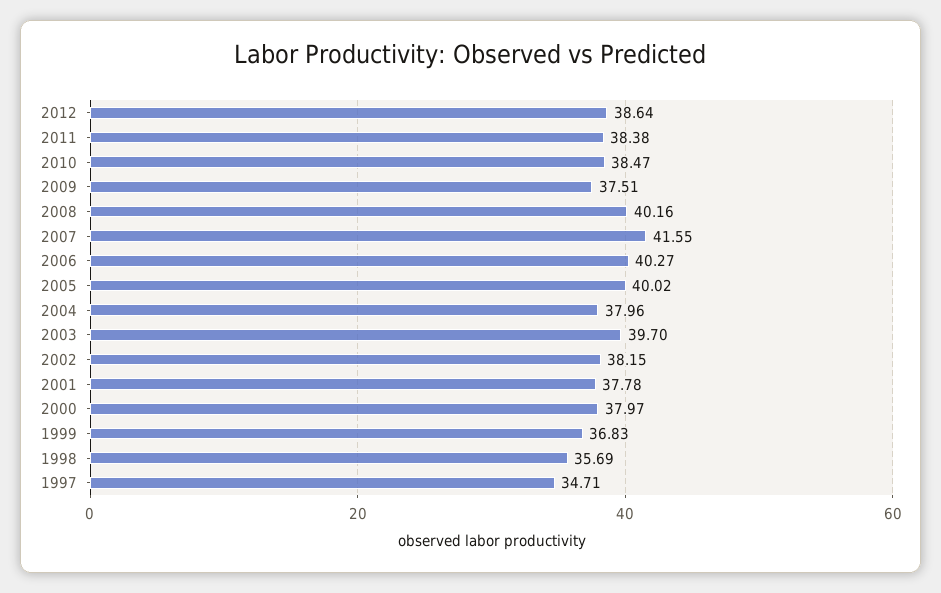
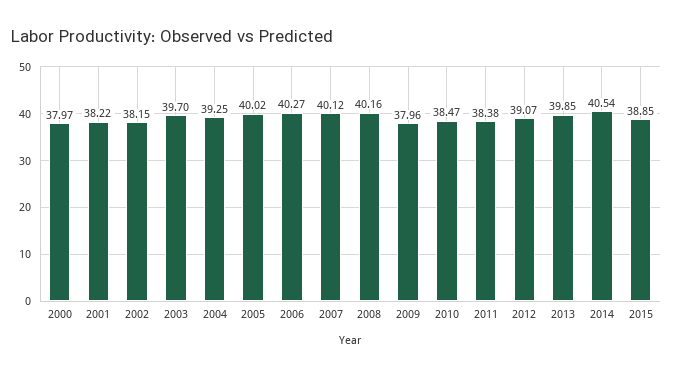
2012: 38.64 -> 39.07
2009: 37.51 -> 37.96
2007: 41.55 -> 40.12
2004: 37.96 -> 39.25
2001: 37.78 -> 38.22
1999: 36.83 -> none
1998: 35.69 -> none
1997: 34.71 -> none
2013: none -> 39.85
2014: none -> 40.54
2015: none -> 38.85

